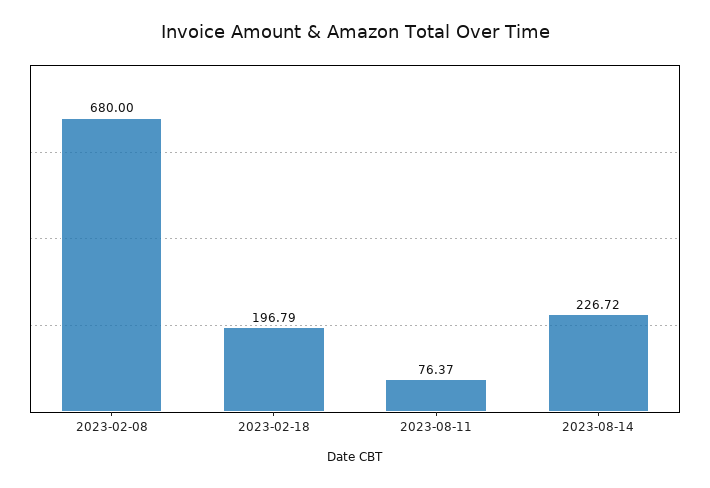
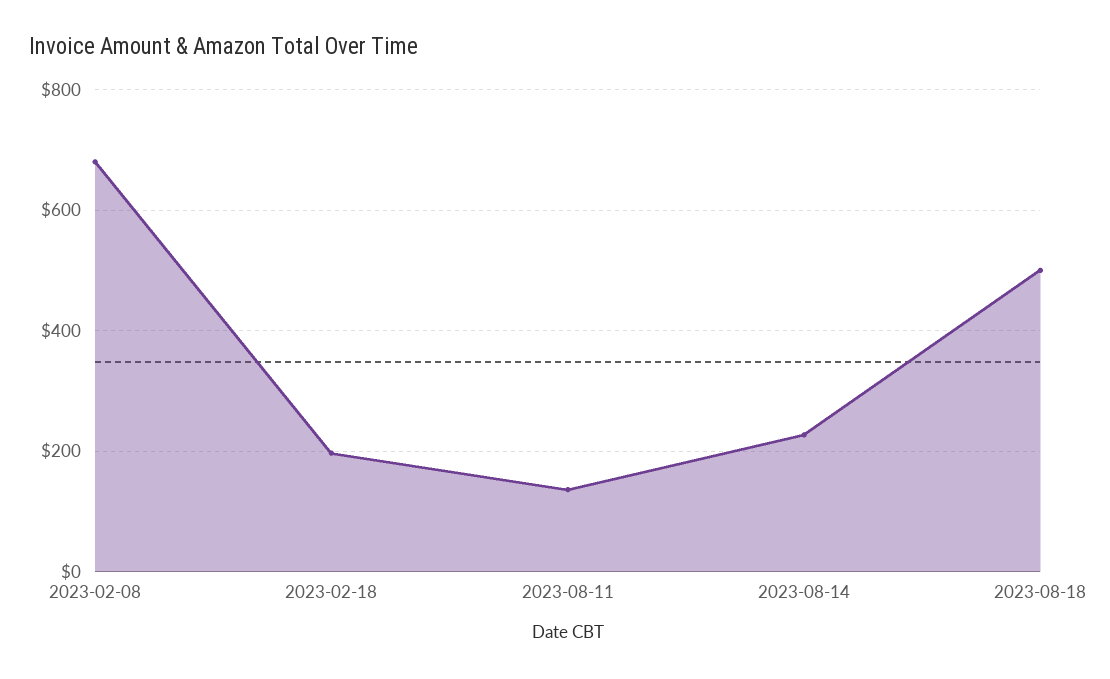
2023-08-11: 76.37 -> 140
2023-08-18: none -> 500

